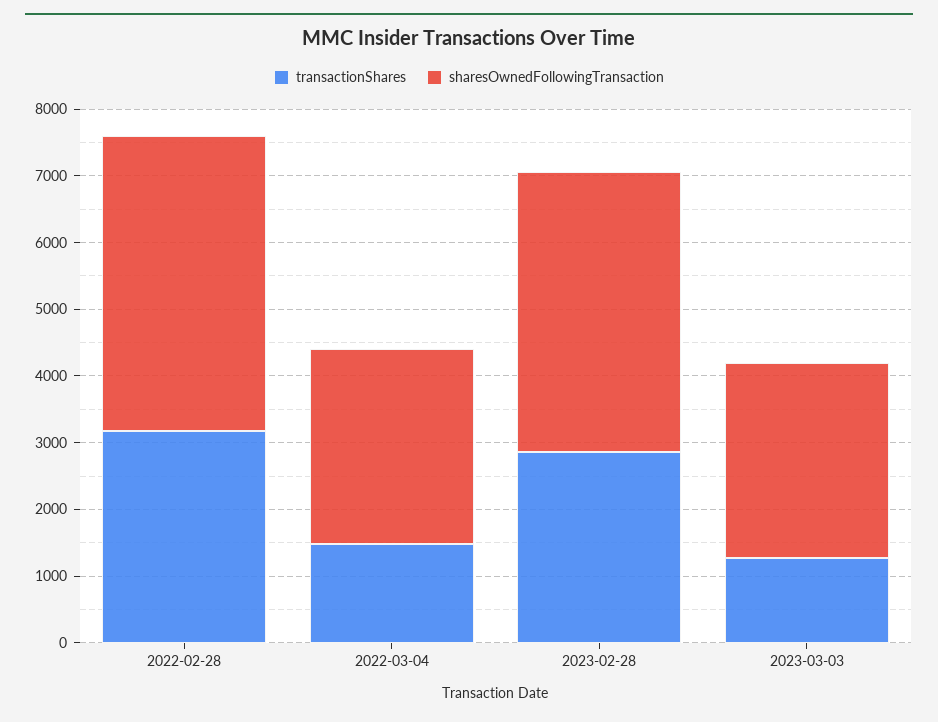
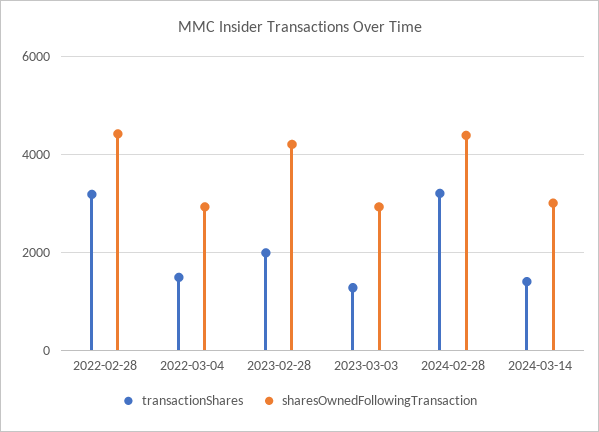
transactionShares, 2023-02-28: 2800 -> 2000
transactionShares, 2024-02-28: none -> 3200
sharesOwnedFollowingTransaction, 2024-02-28: none -> 4400
transactionShares, 2024-03-14: none -> 1400
sharesOwnedFollowingTransaction, 2024-03-14: none -> 3000

